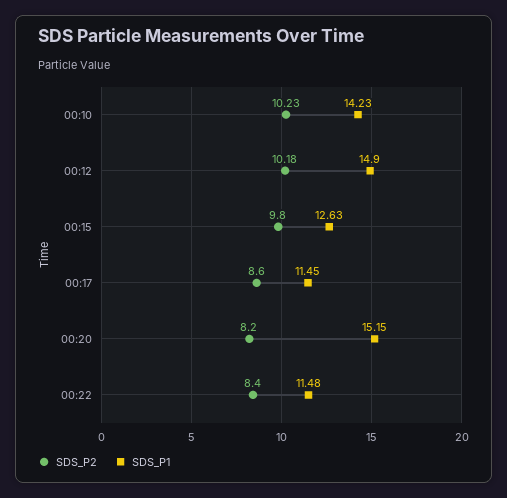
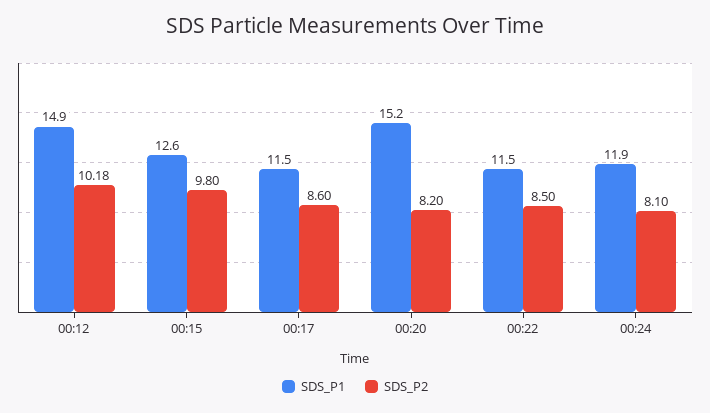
SDS_P2, 00:10: 10.23 -> none
SDS_P1, 00:10: 14.23 -> none
SDS_P2, 00:22: 8.4 -> 8.5
SDS_P1, 00:24: none -> 11.9
SDS_P2, 00:24: none -> 8.1

